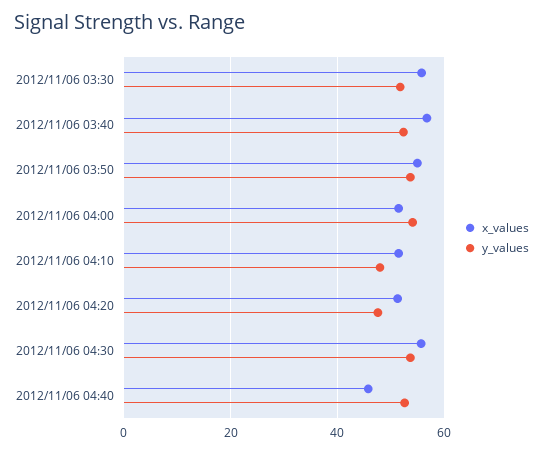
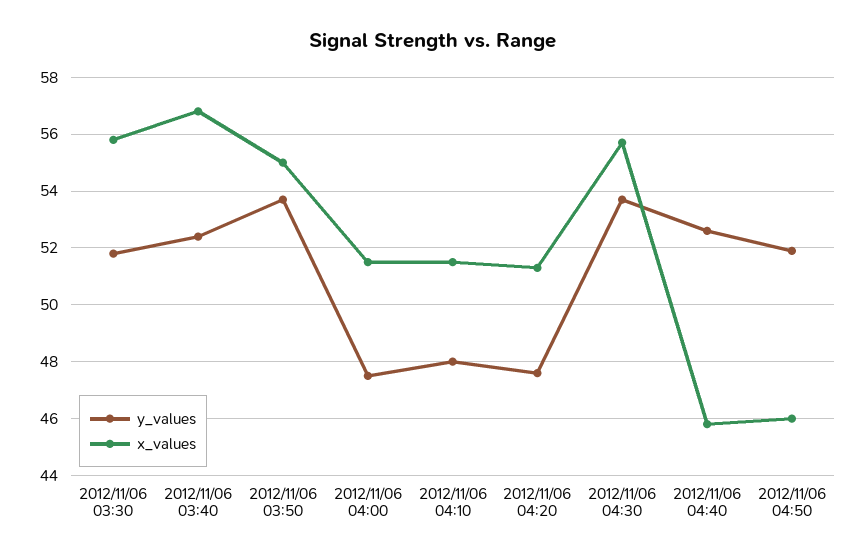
y_values, 2012/11/06 04:00: 54 -> 47.5
y_values, 2012/11/06 04:50: none -> 52
x_values, 2012/11/06 04:50: none -> 46

